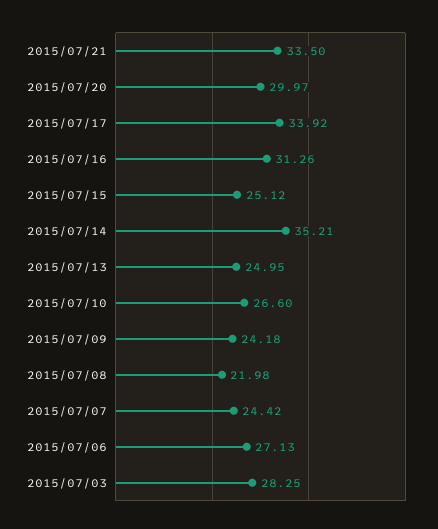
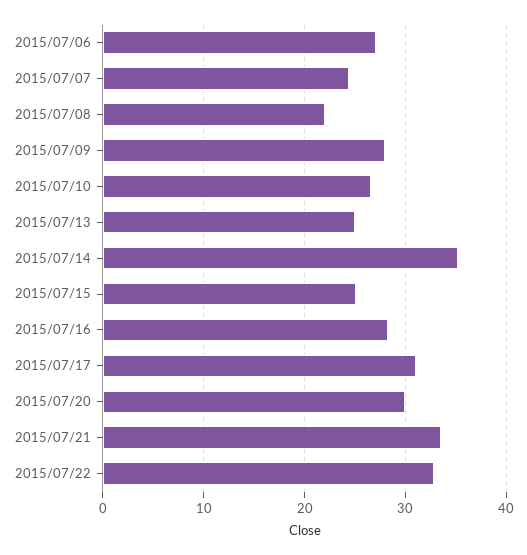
2015/07/17: 33.92 -> 31
2015/07/16: 31.26 -> 28
2015/07/09: 24.18 -> 28
2015/07/03: 28.25 -> none
2015/07/22: none -> 33

